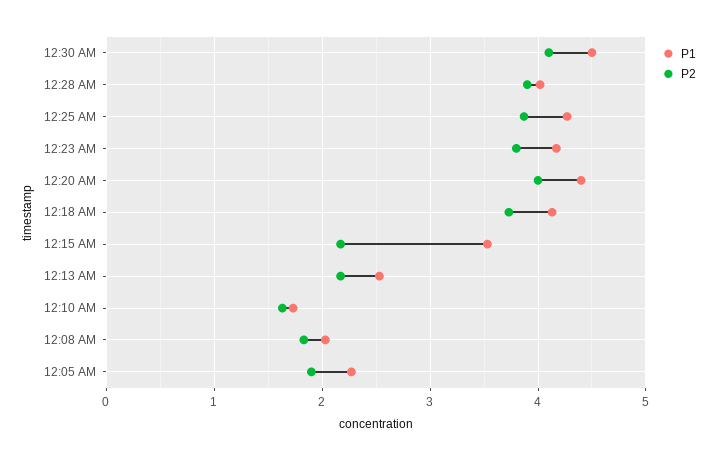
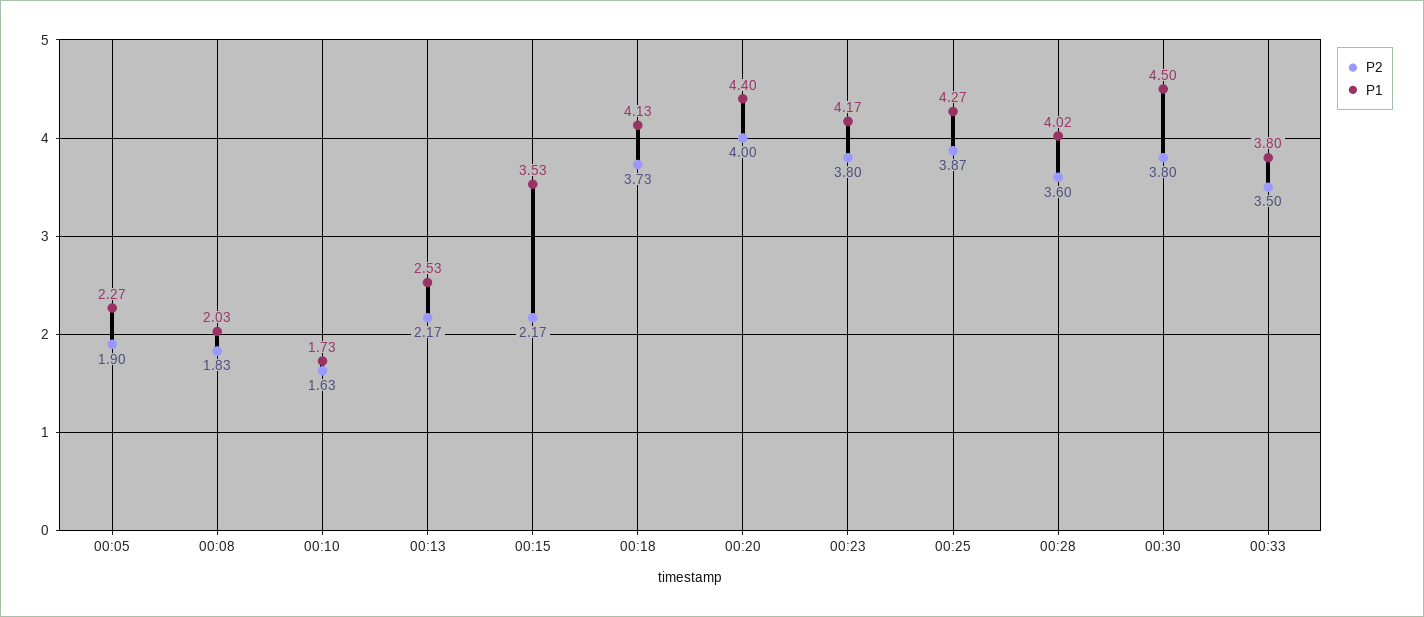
P2, 12:30 AM: 4.1 -> 3.8
P2, 12:28 AM: 3.9 -> 3.6
P2, 00:33: none -> 3.5
P1, 00:33: none -> 3.8

